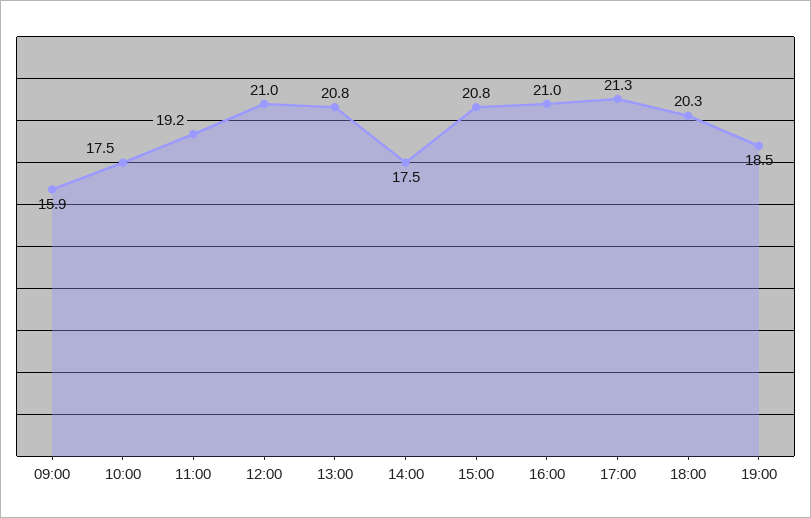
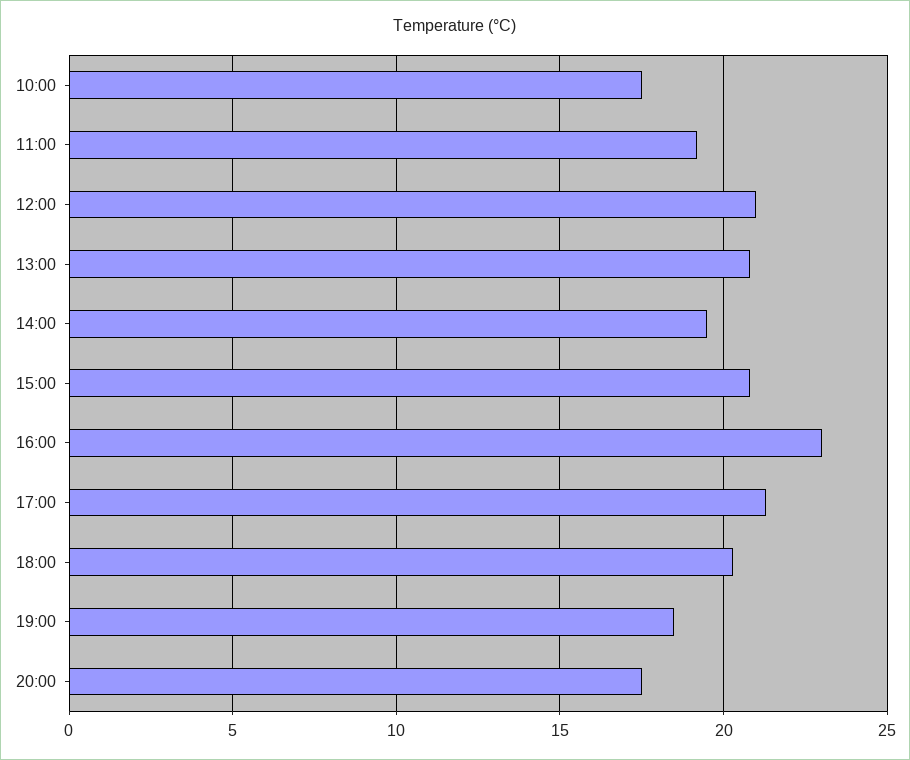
09:00: 15.9 -> none
14:00: 17.5 -> 19.5
16:00: 21 -> 23
20:00: none -> 17.5

